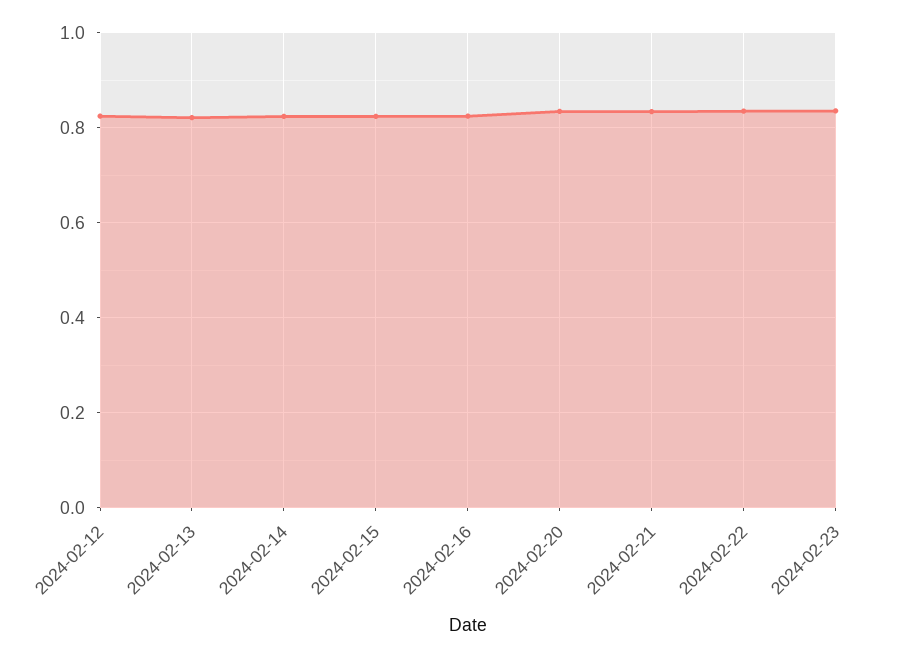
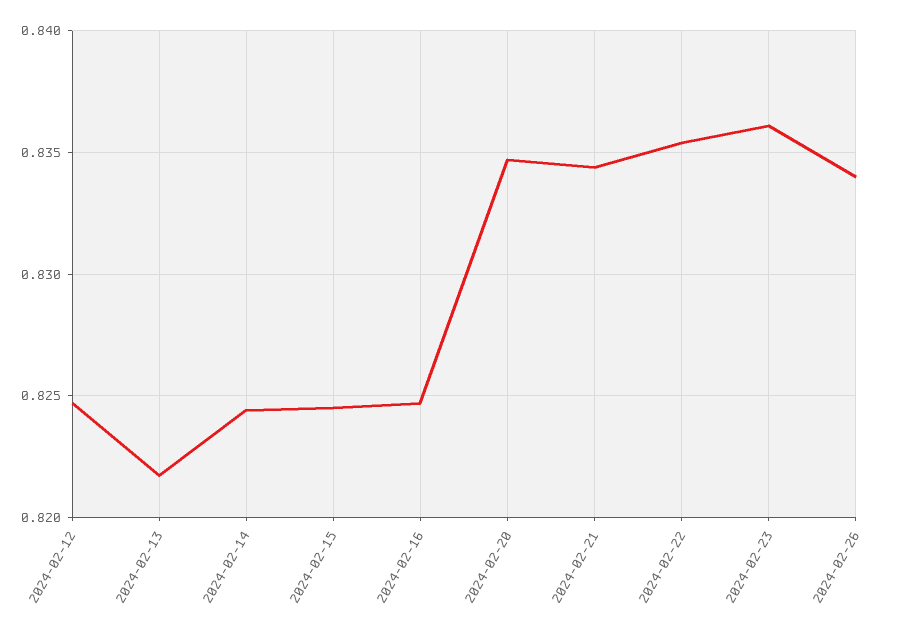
2024-02-26: none -> 0.834

